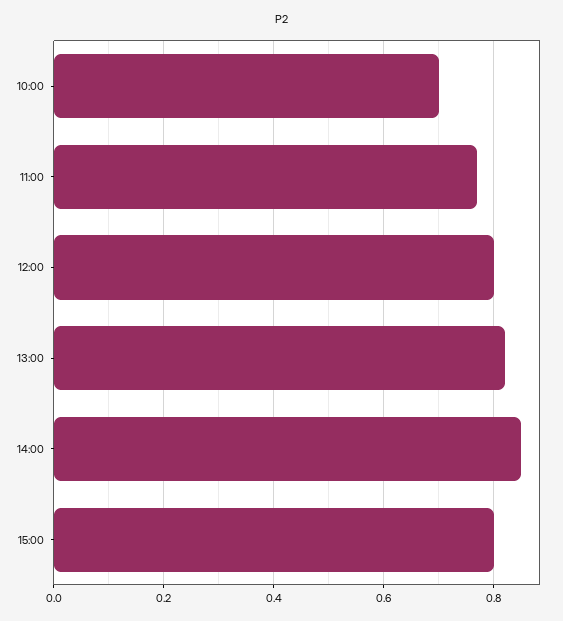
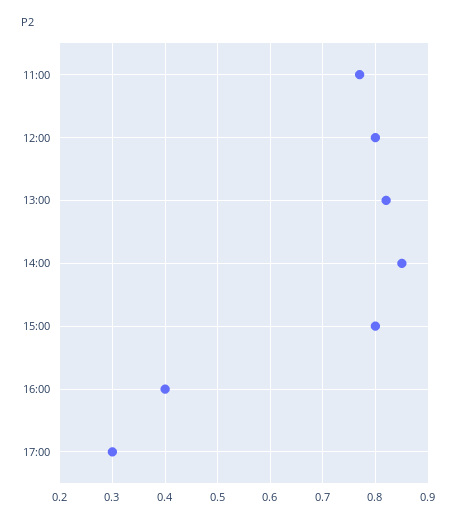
10:00: 0.7 -> none
16:00: none -> 0.4
17:00: none -> 0.3

